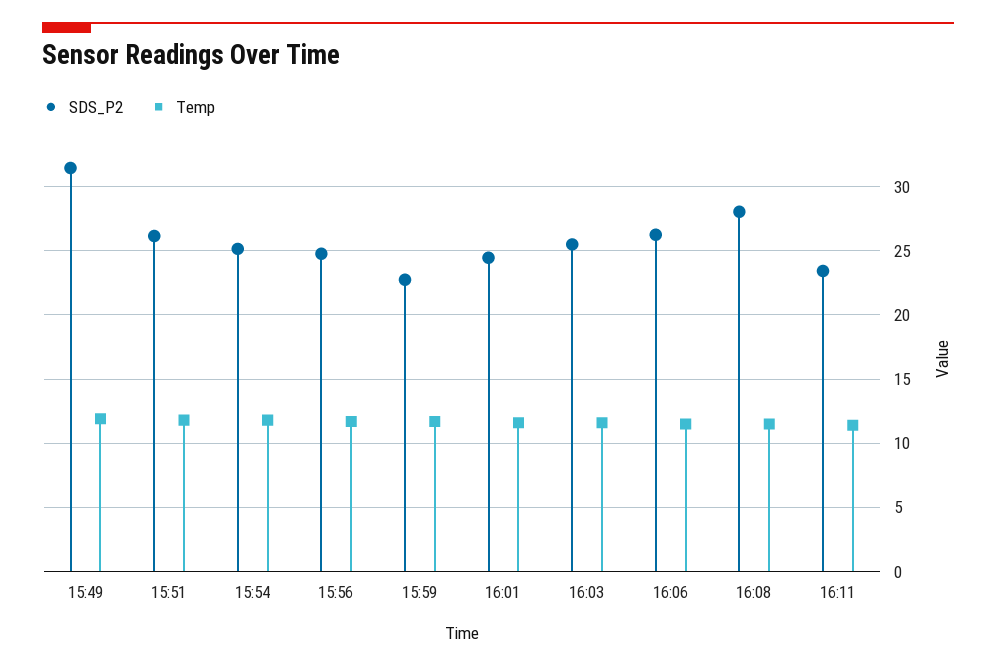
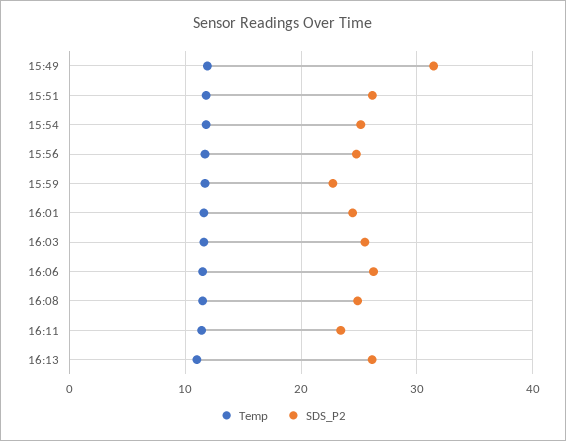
SDS_P2, 16:08: 28 -> 25
Temp, 16:13: none -> 11
SDS_P2, 16:13: none -> 26

